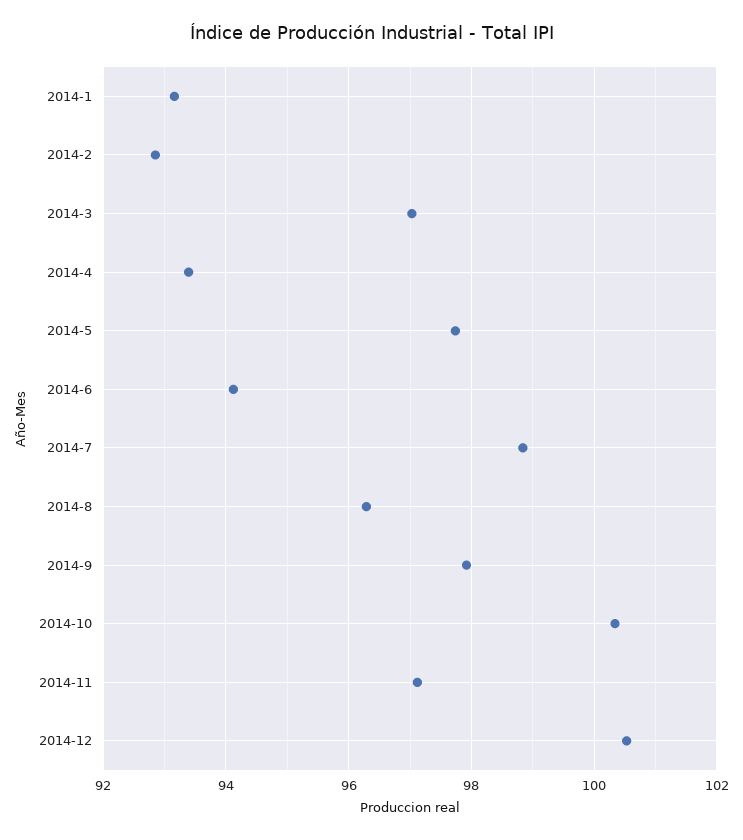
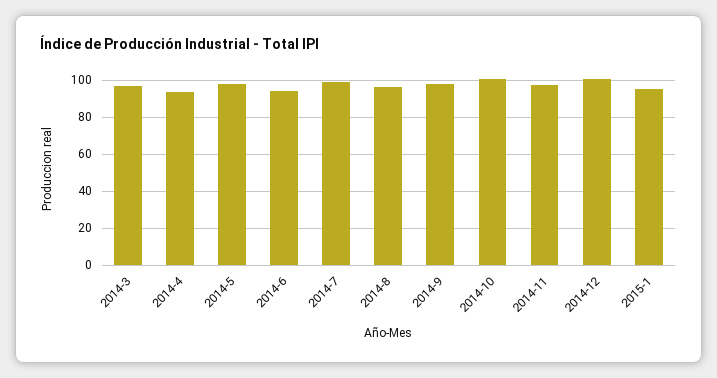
2014-1: 93.2 -> none
2014-2: 92.8 -> none
2015-1: none -> 95

